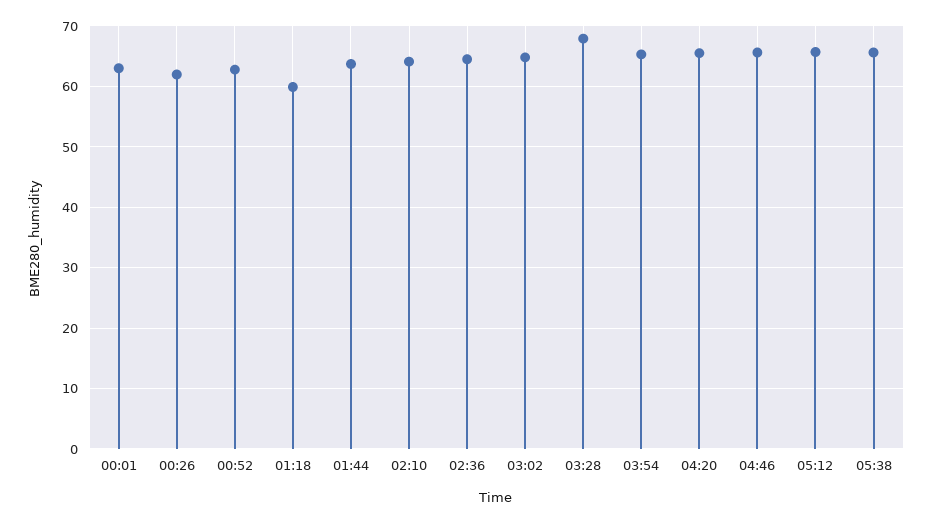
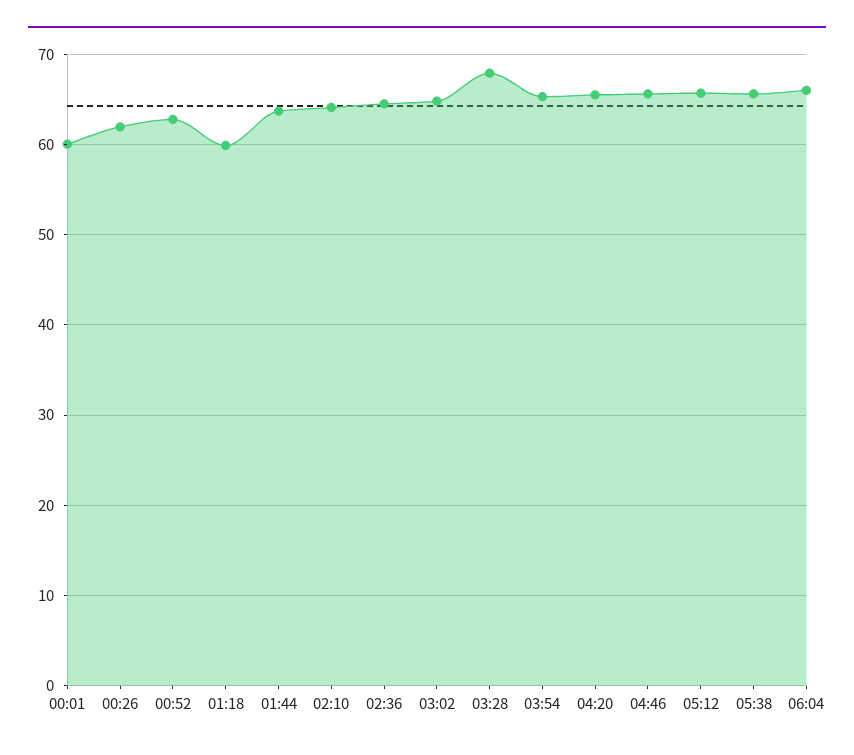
00:01: 63 -> 60
06:04: none -> 66

